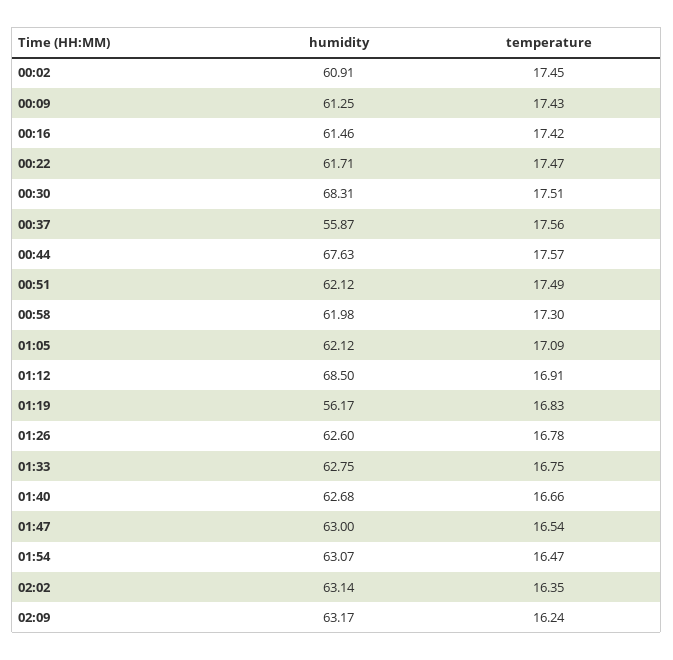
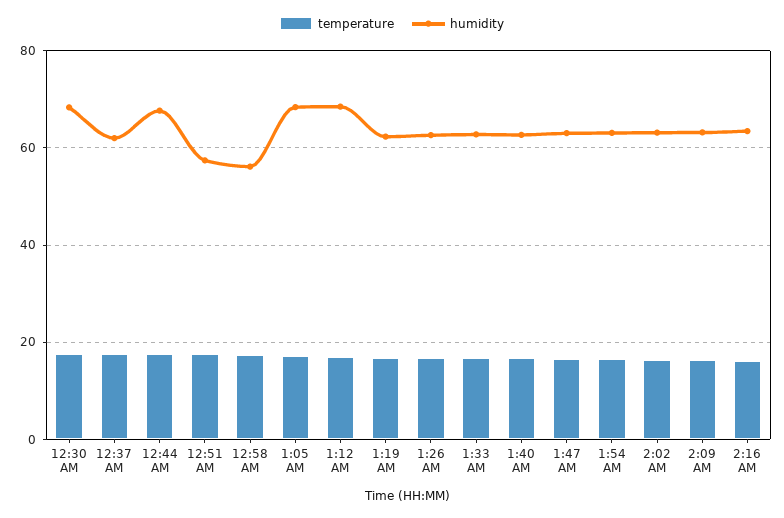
humidity, 00:02: 60.91 -> none
temperature, 00:02: 17.45 -> none
humidity, 00:09: 61.25 -> none
temperature, 00:09: 17.43 -> none
humidity, 00:16: 61.46 -> none
temperature, 00:16: 17.42 -> none
humidity, 00:22: 61.71 -> none
temperature, 00:22: 17.47 -> none
humidity, 00:37: 55.87 -> 62
humidity, 00:51: 62.12 -> 58
humidity, 00:58: 61.98 -> 56
humidity, 01:05: 62.12 -> 68
humidity, 01:19: 56.17 -> 62
temperature, 2:16 AM: none -> 16
humidity, 2:16 AM: none -> 64

